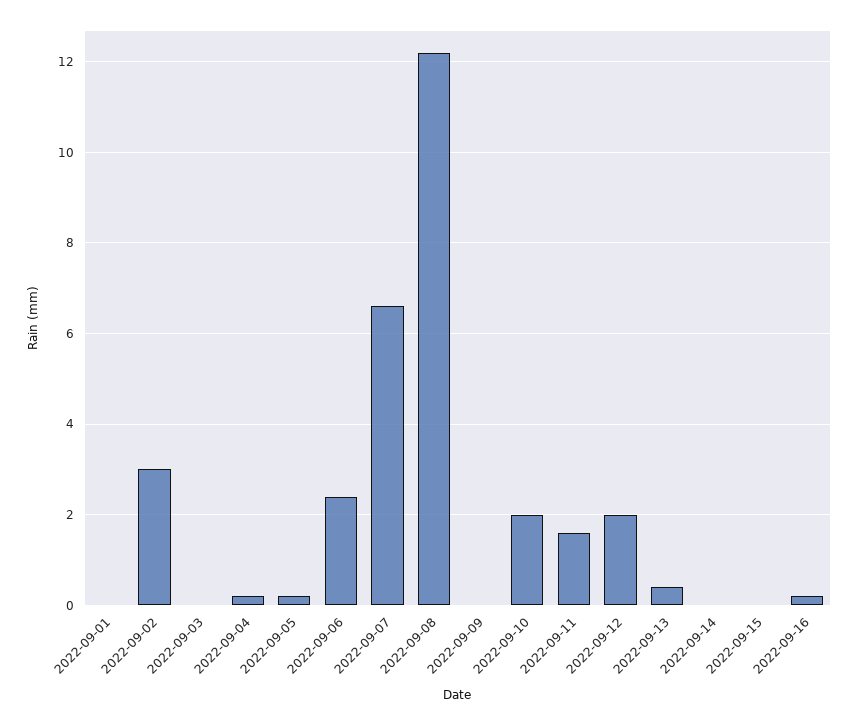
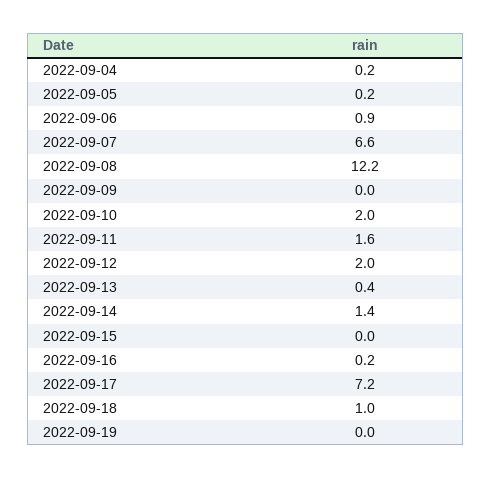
2022-09-01: 0 -> none
2022-09-02: 3 -> none
2022-09-03: 0 -> none
2022-09-06: 2.5 -> 0.9
2022-09-14: 0 -> 1.4
2022-09-17: none -> 7.2
2022-09-18: none -> 1
2022-09-19: none -> 0

